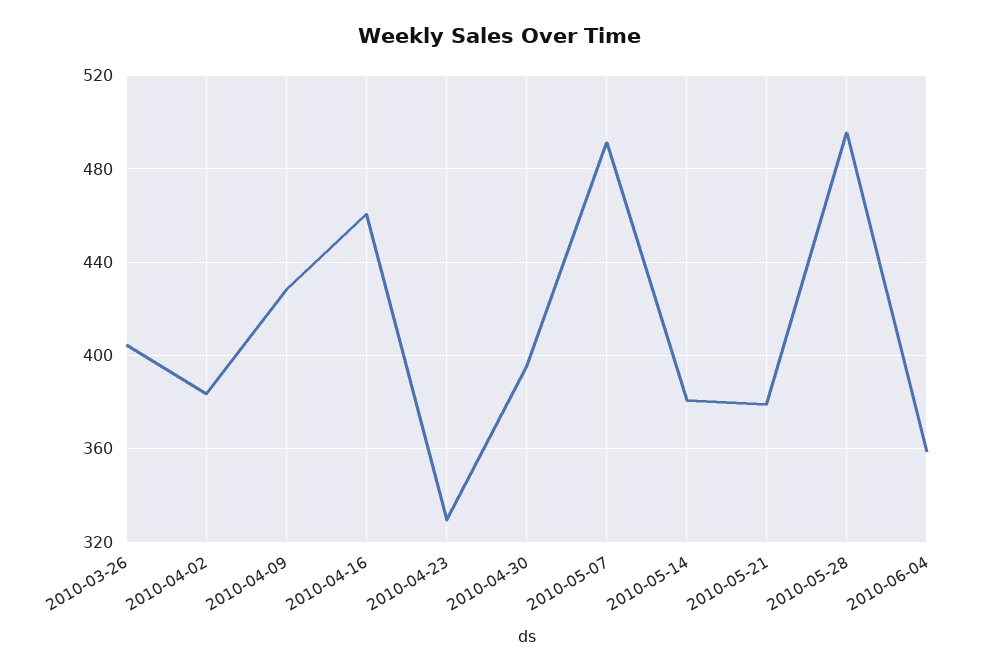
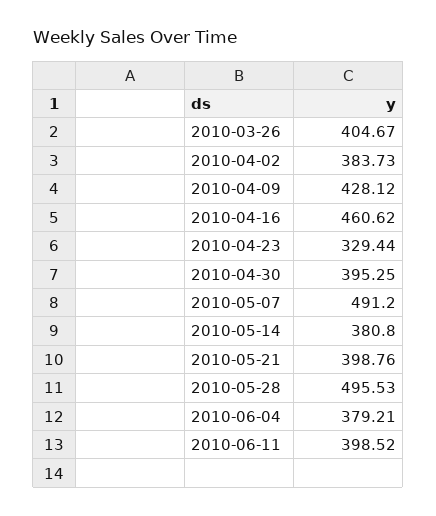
2010-05-21: 380 -> 398.76
2010-06-04: 360 -> 379.21
2010-06-11: none -> 398.52

